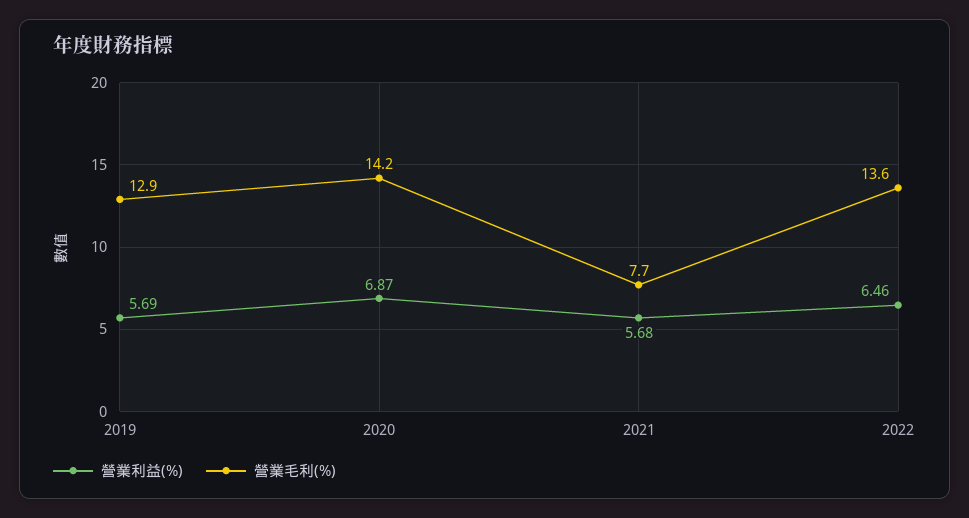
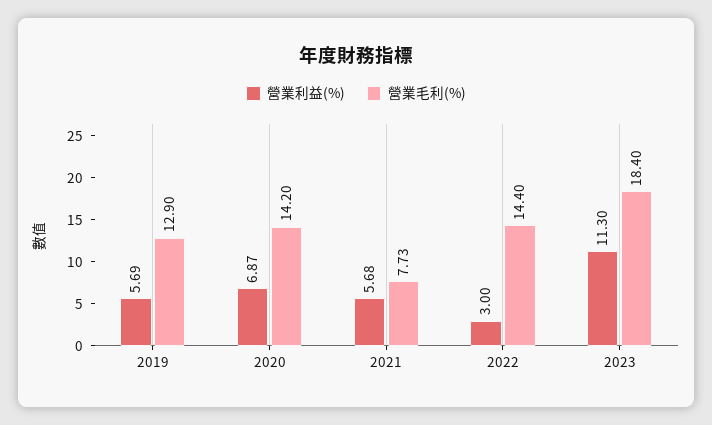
營業利益(%), 2022: 6.46 -> 3
營業毛利(%), 2022: 13.6 -> 14.4
營業利益(%), 2023: none -> 11.3
營業毛利(%), 2023: none -> 18.4

